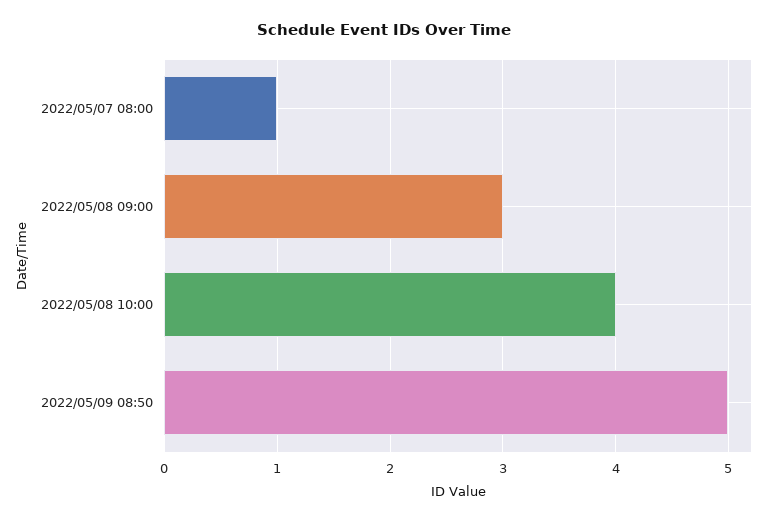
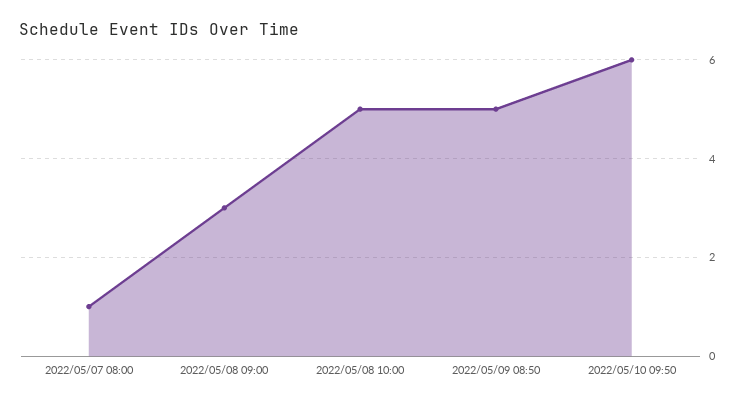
2022/05/08 10:00: 4 -> 5
2022/05/10 09:50: none -> 6

